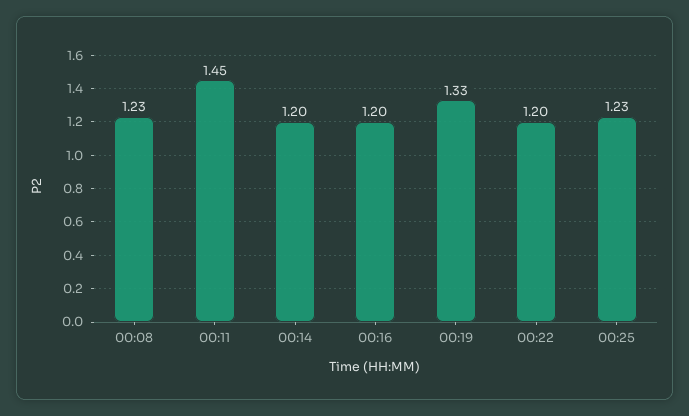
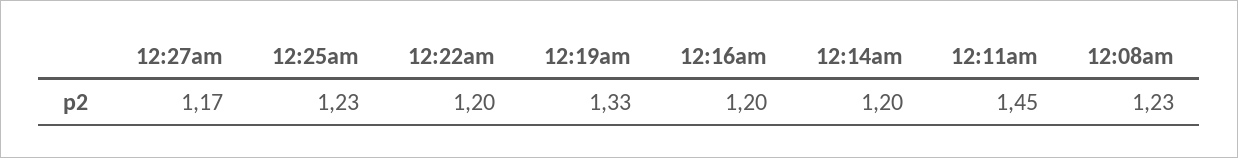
12:27am: none -> 1.17

